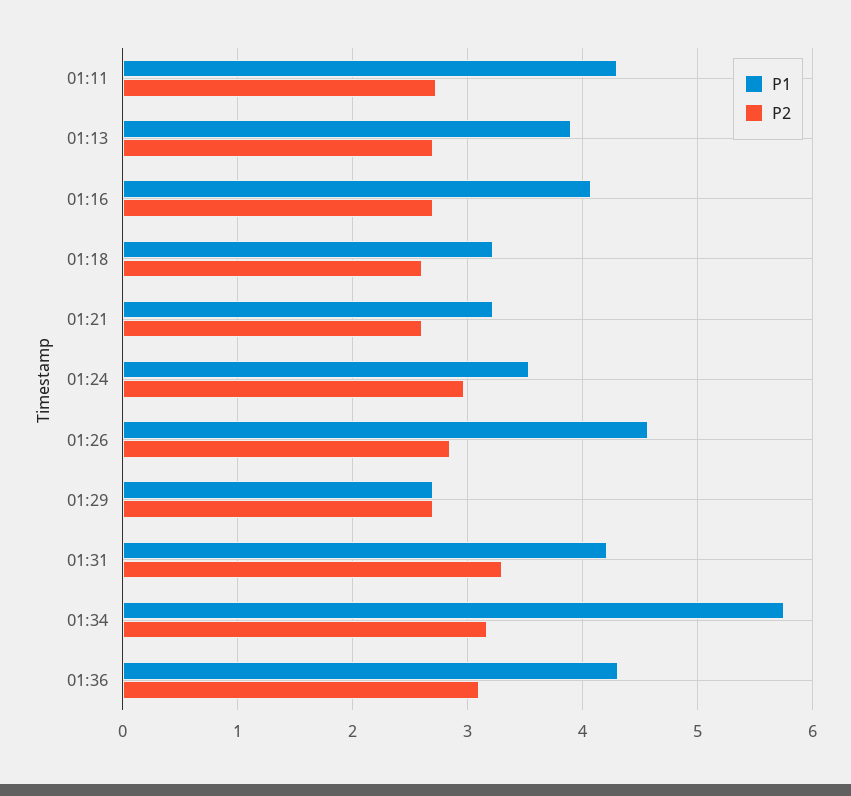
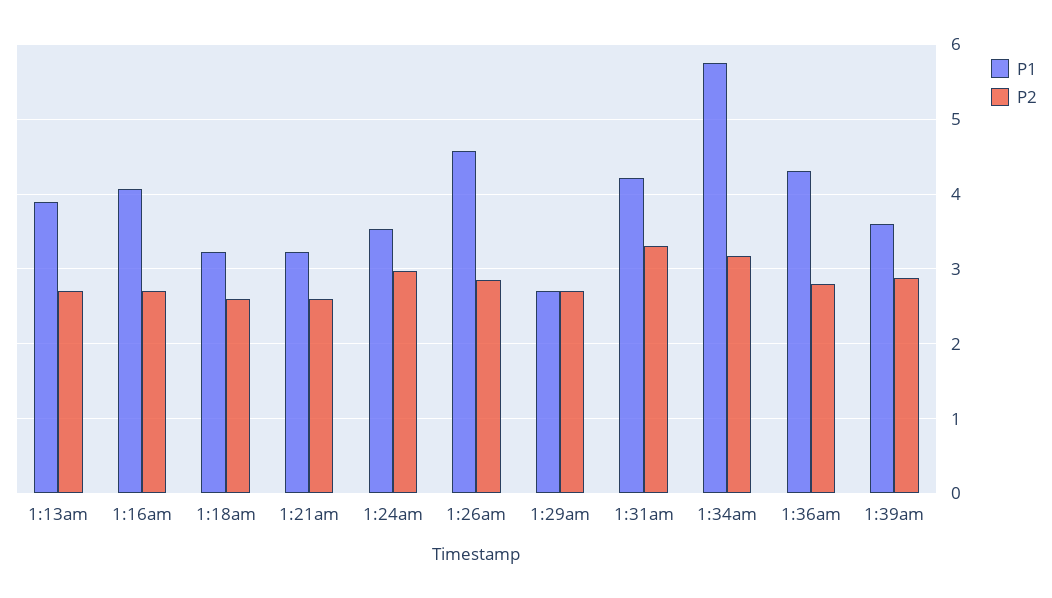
P1, 01:11: 4.3 -> none
P2, 01:11: 2.7 -> none
P2, 01:36: 3.1 -> 2.8
P1, 1:39am: none -> 3.6
P2, 1:39am: none -> 2.9

